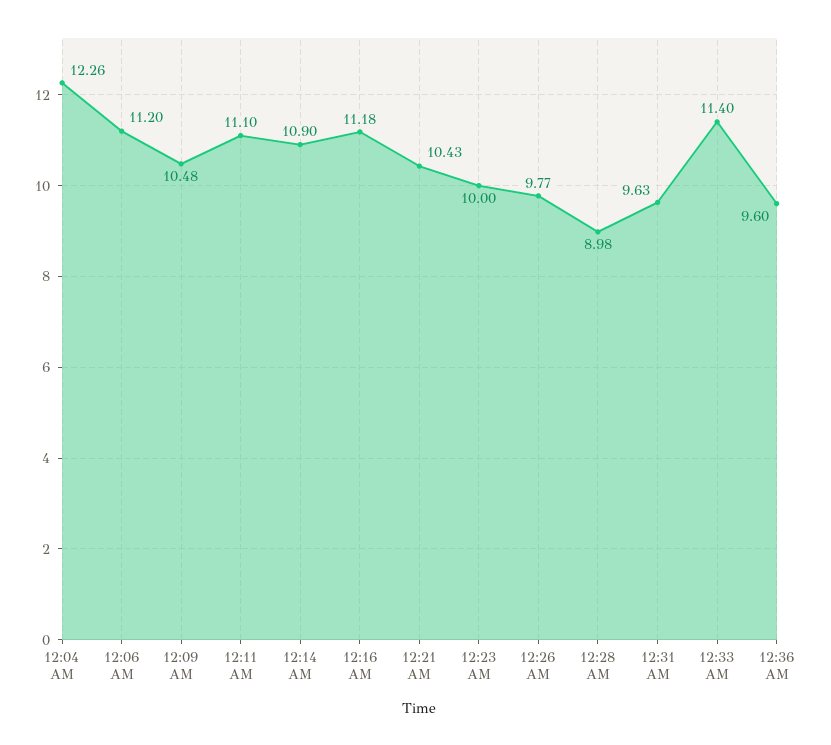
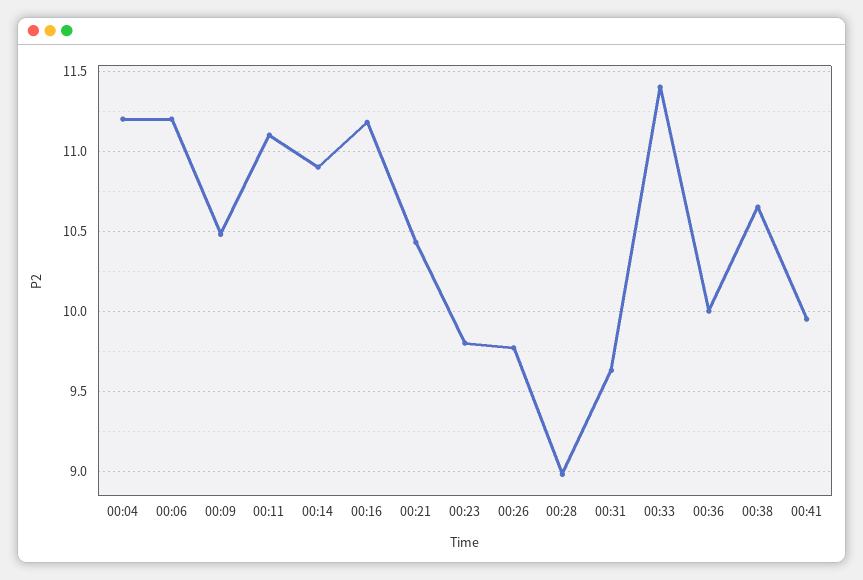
12:04 AM: 12.26 -> 11.2
12:23 AM: 10 -> 9.8
12:36 AM: 9.6 -> 10
00:38: none -> 10.65
00:41: none -> 9.95

